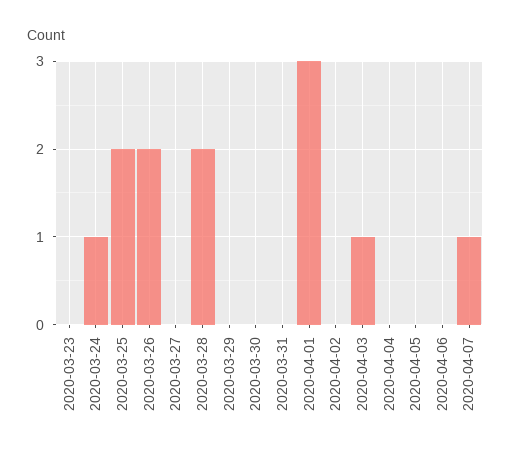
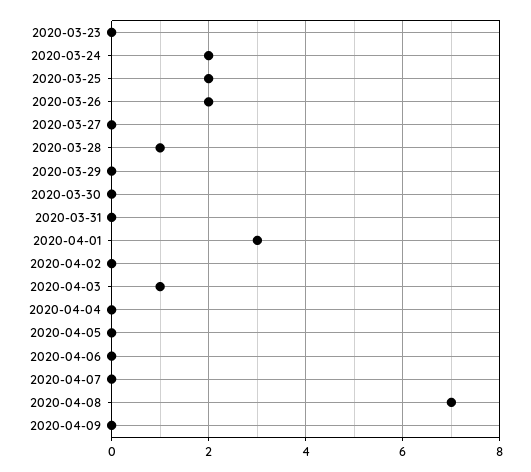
2020-03-24: 1 -> 2
2020-03-28: 2 -> 1
2020-04-07: 1 -> 0
2020-04-08: none -> 7
2020-04-09: none -> 0

